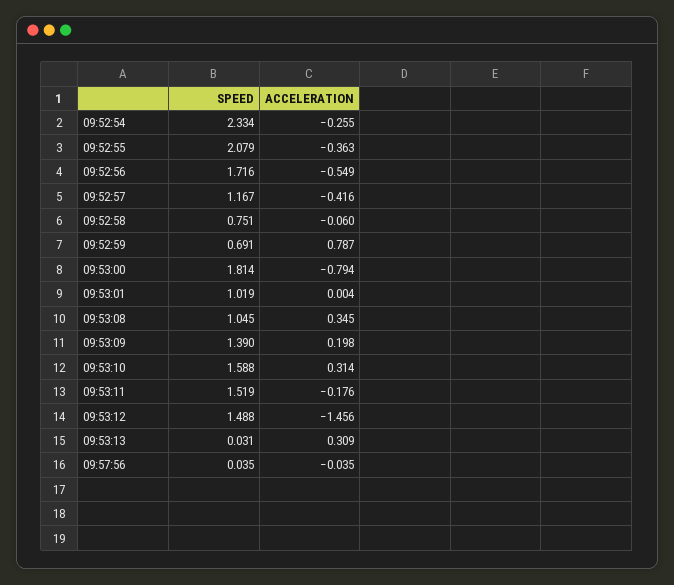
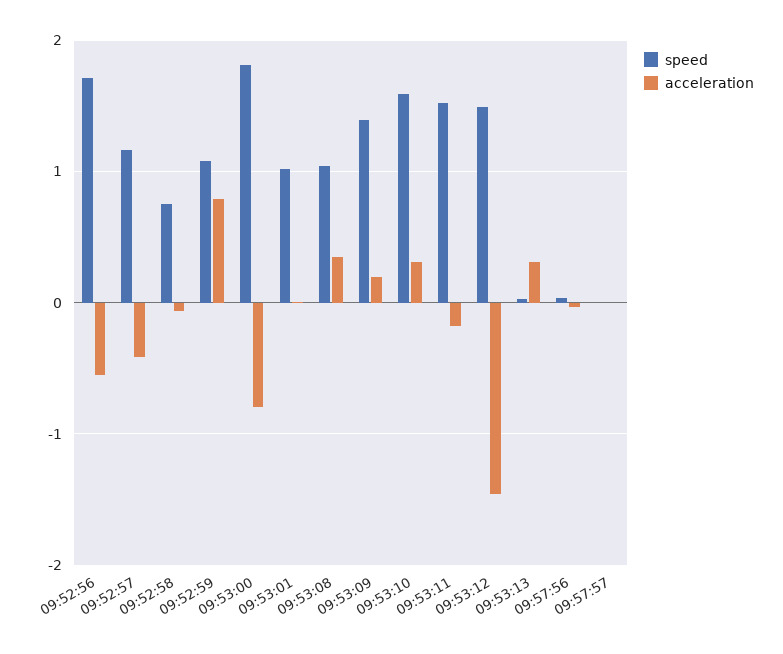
SPEED, 09:52:54: 2.334 -> none
ACCELERATION, 09:52:54: -0.255 -> none
SPEED, 09:52:55: 2.079 -> none
ACCELERATION, 09:52:55: -0.363 -> none
SPEED, 09:52:59: 0.691 -> 1.1
SPEED, 09:57:57: none -> 0
ACCELERATION, 09:57:57: none -> 0

